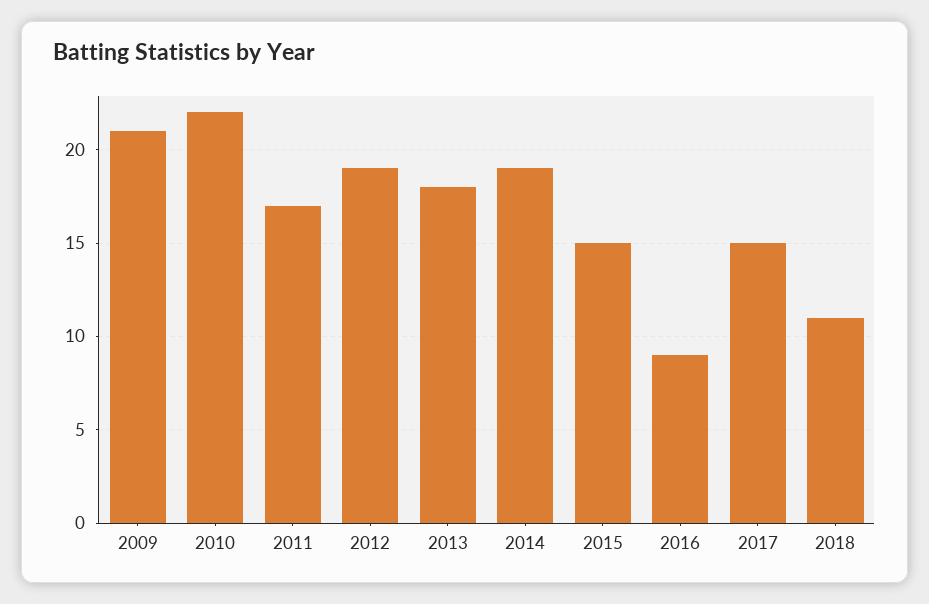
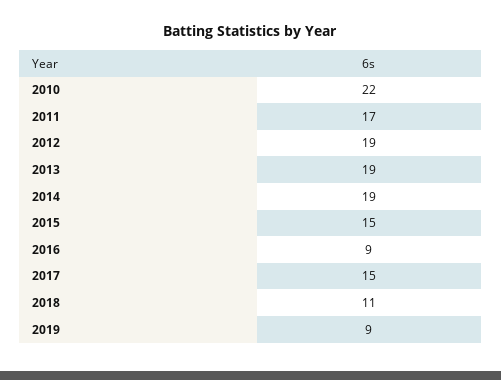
2009: 21 -> none
2013: 18 -> 19
2019: none -> 9

